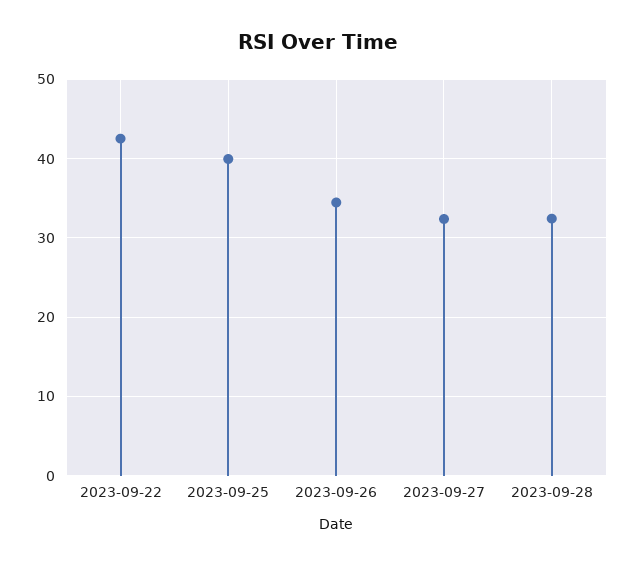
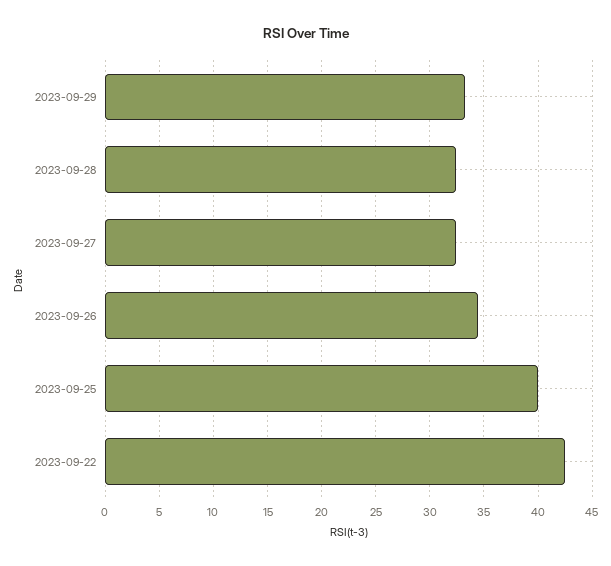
2023-09-29: none -> 33

